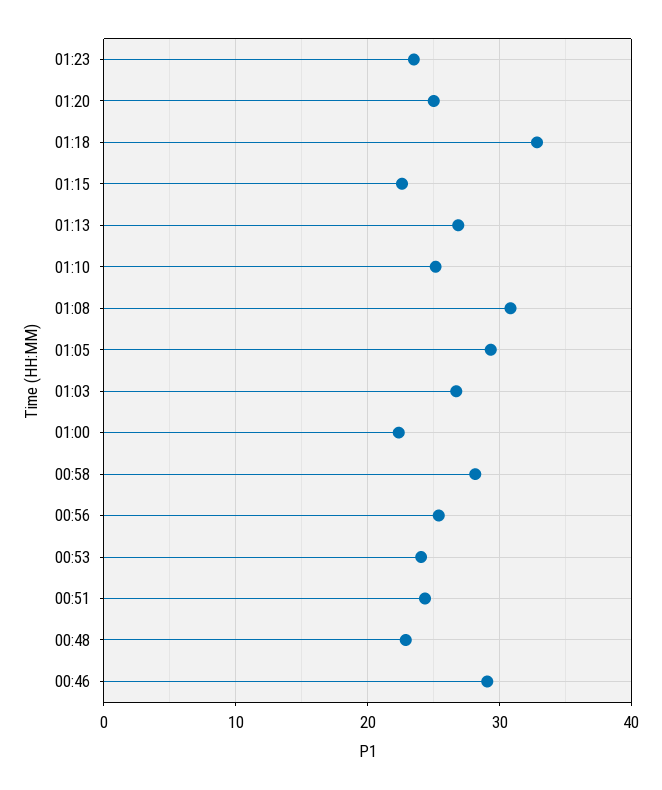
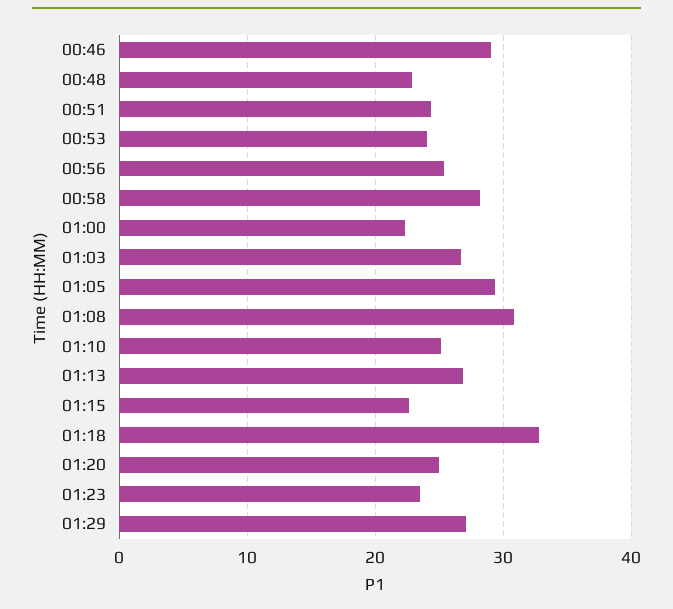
01:29: none -> 27

